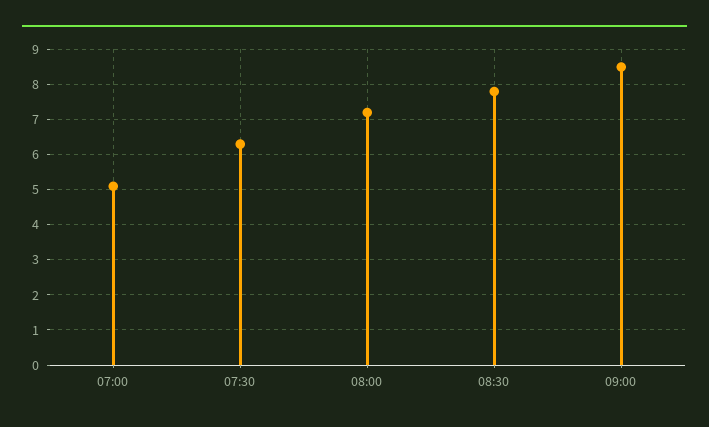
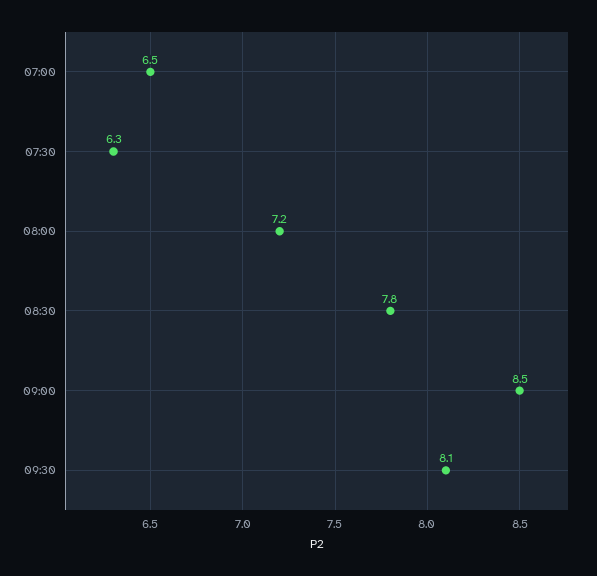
07:00: 5 -> 6.5
09:30: none -> 8.1

